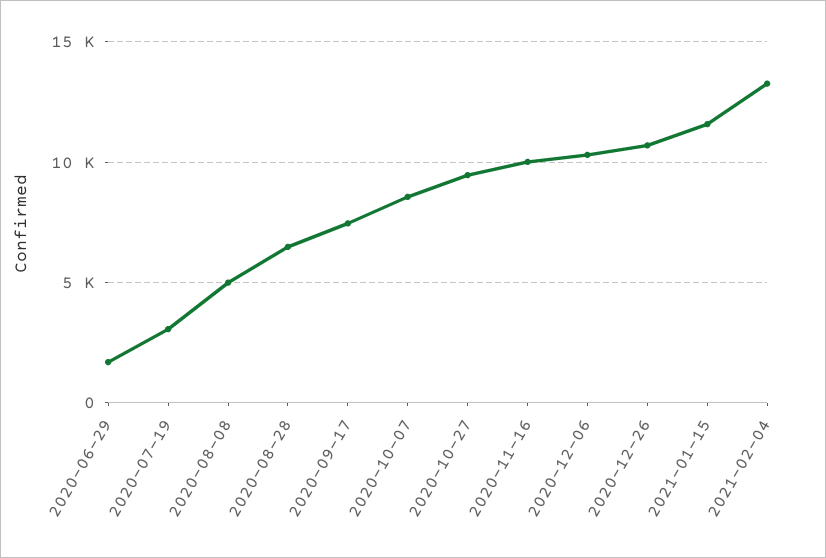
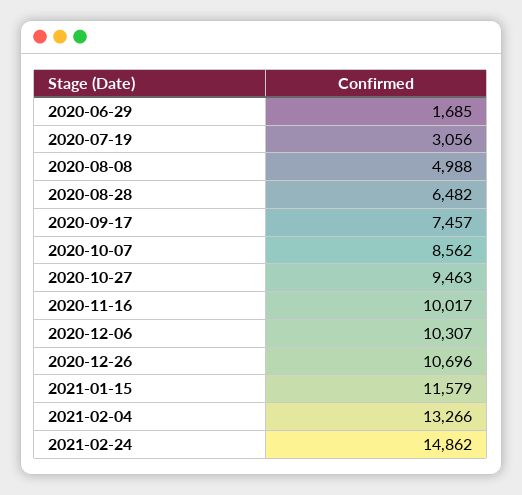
2021-02-24: none -> 14862

